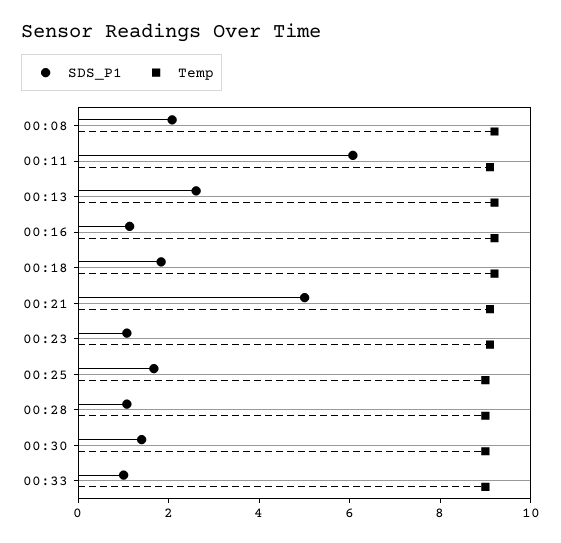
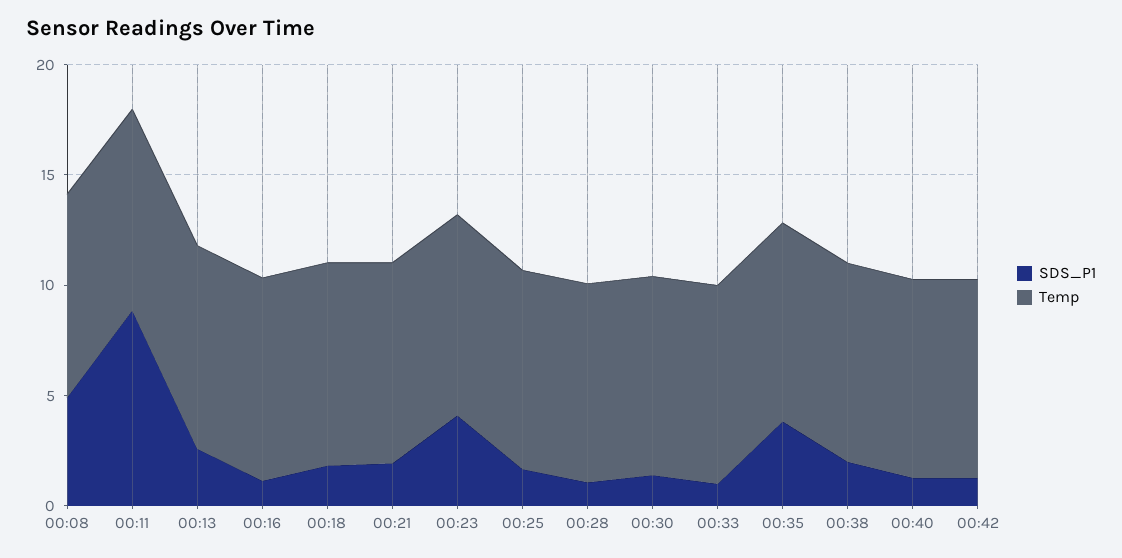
SDS_P1, 00:08: 2 -> 5
SDS_P1, 00:11: 6 -> 9
SDS_P1, 00:21: 5 -> 2
SDS_P1, 00:23: 1 -> 4
SDS_P1, 00:35: none -> 4
Temp, 00:35: none -> 9
SDS_P1, 00:38: none -> 2
Temp, 00:38: none -> 9
SDS_P1, 00:40: none -> 1
Temp, 00:40: none -> 9
SDS_P1, 00:42: none -> 1
Temp, 00:42: none -> 9

